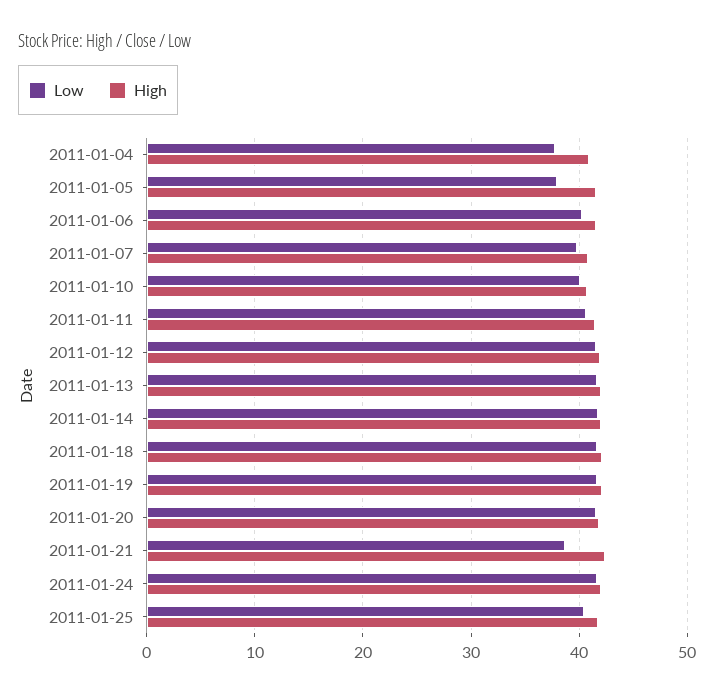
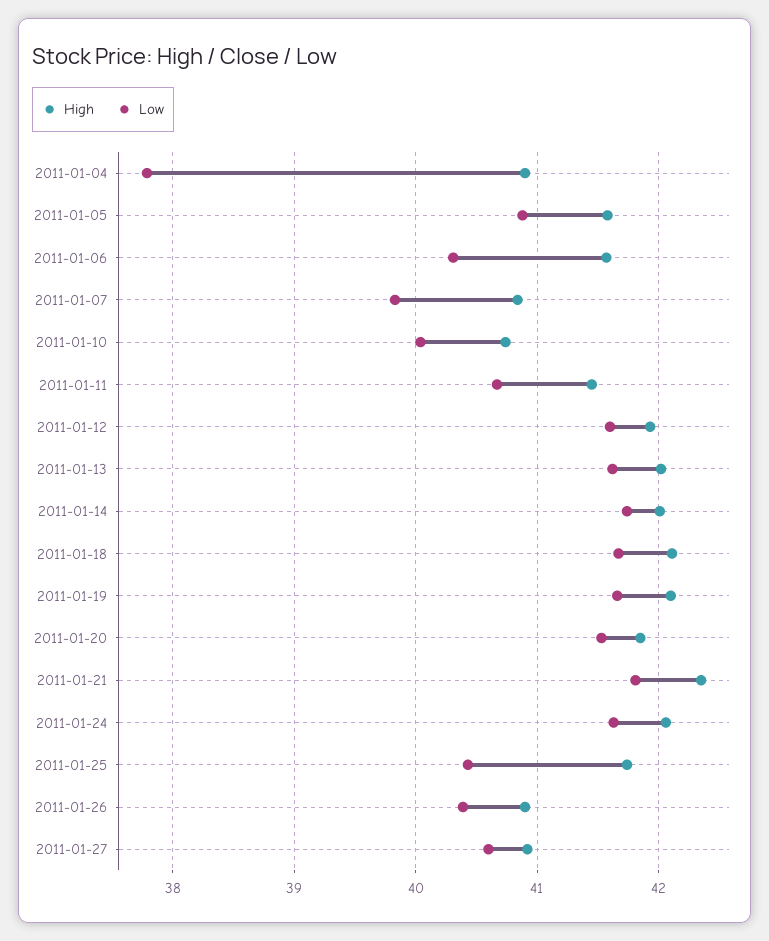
Low, 2011-01-05: 38 -> 40.9
Low, 2011-01-21: 39 -> 41.8
High, 2011-01-26: none -> 40.9
Low, 2011-01-26: none -> 40.4
High, 2011-01-27: none -> 40.9
Low, 2011-01-27: none -> 40.6

